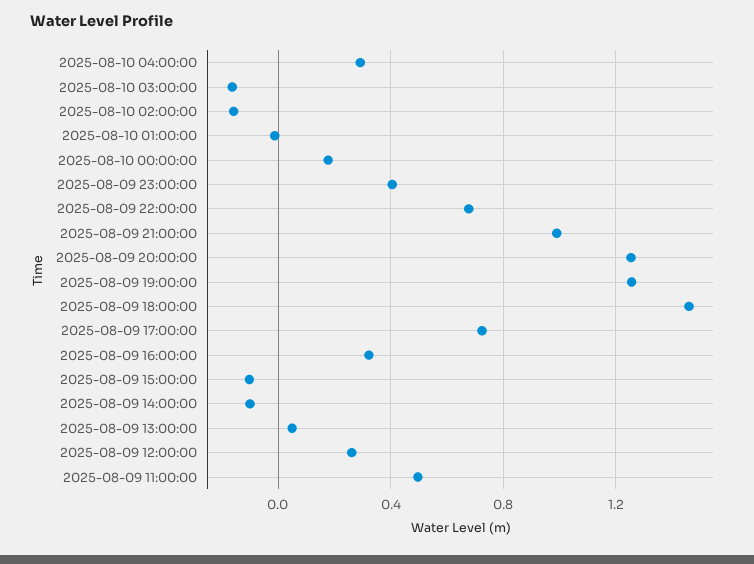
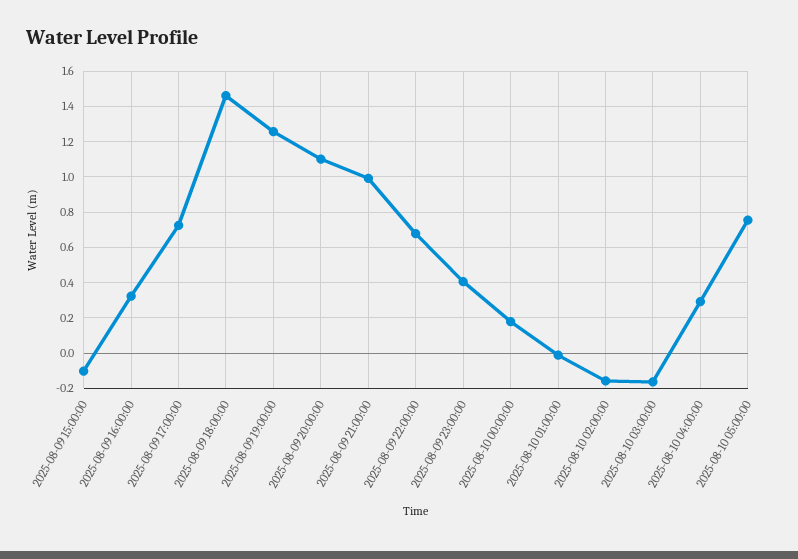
2025-08-09 20:00:00: 1.25 -> 1.1
2025-08-09 14:00:00: -0.1 -> none
2025-08-09 13:00:00: 0.05 -> none
2025-08-09 12:00:00: 0.25 -> none
2025-08-09 11:00:00: 0.5 -> none
2025-08-10 05:00:00: none -> 0.75

